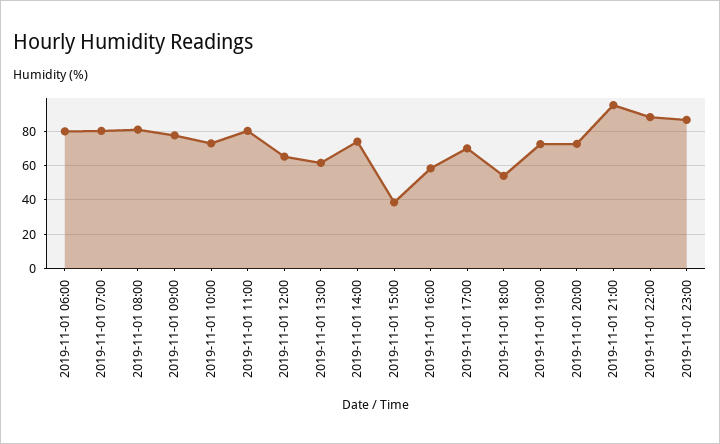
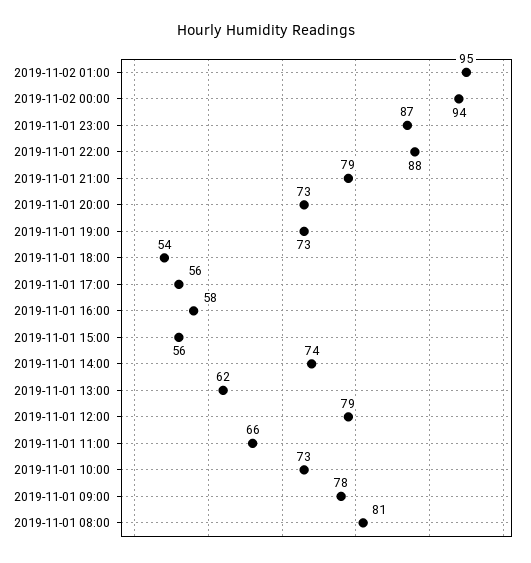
2019-11-01 06:00: 80 -> none
2019-11-01 07:00: 80 -> none
2019-11-01 11:00: 80 -> 66
2019-11-01 12:00: 65 -> 79
2019-11-01 15:00: 40 -> 56
2019-11-01 17:00: 70 -> 56
2019-11-01 21:00: 95 -> 79
2019-11-02 01:00: none -> 95
2019-11-02 00:00: none -> 94

